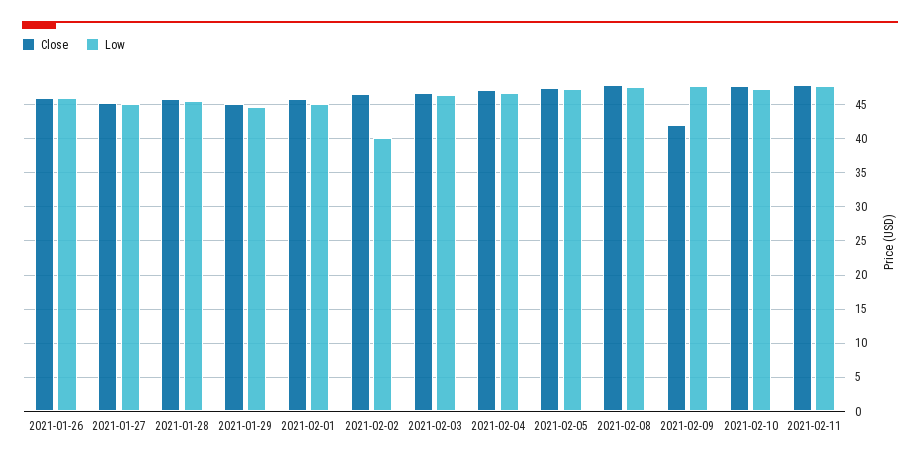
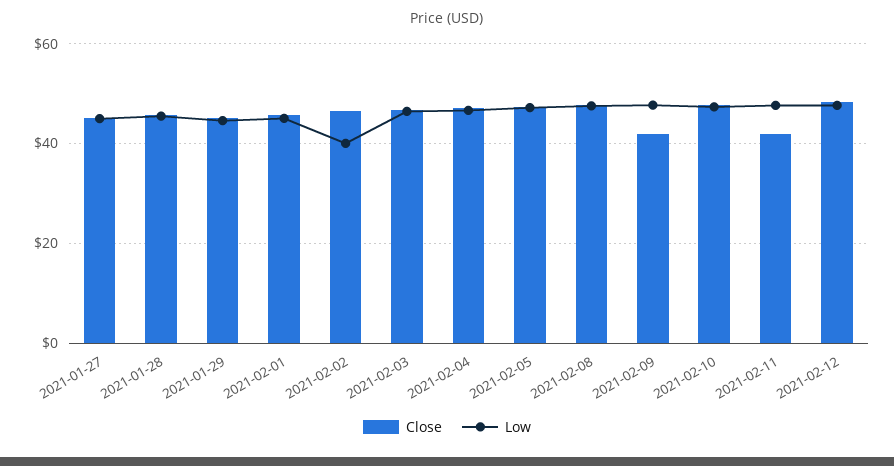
Close, 2021-01-26: 46 -> none
Low, 2021-01-26: 46 -> none
Close, 2021-02-11: 48 -> 42
Close, 2021-02-12: none -> 48
Low, 2021-02-12: none -> 48

